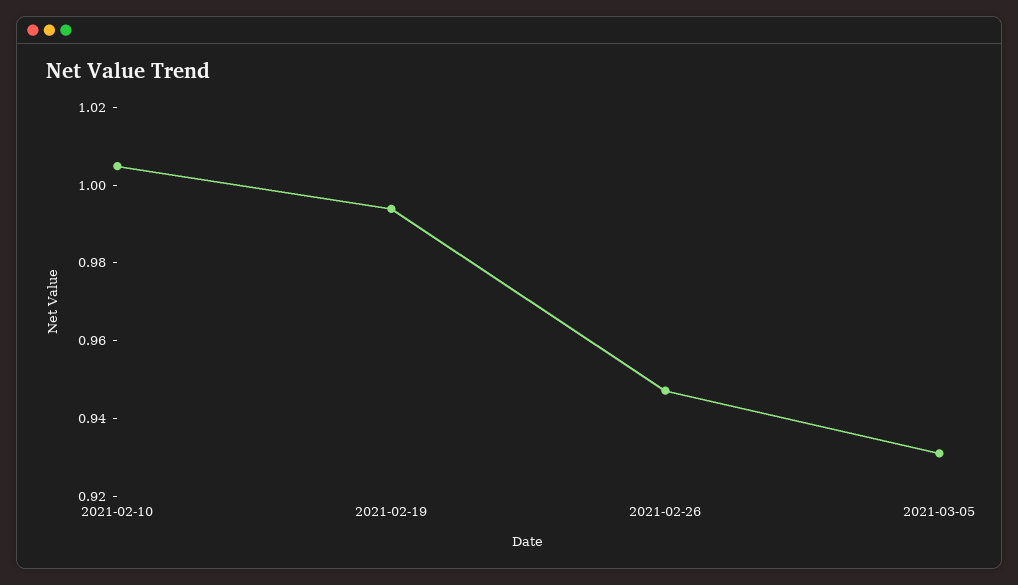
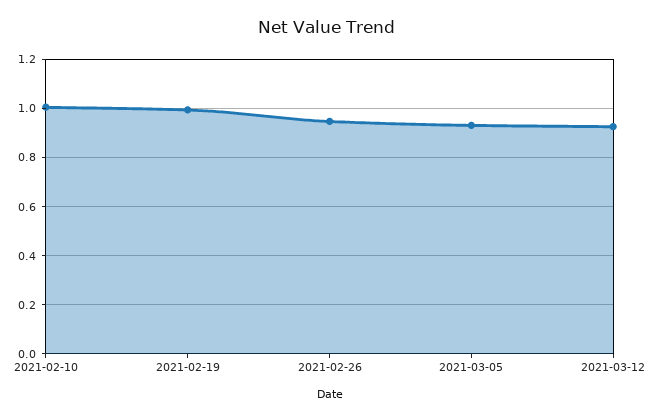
2021-03-12: none -> 0.925

